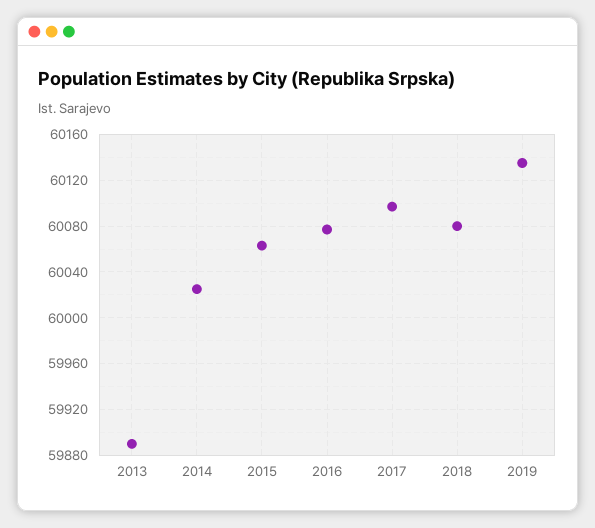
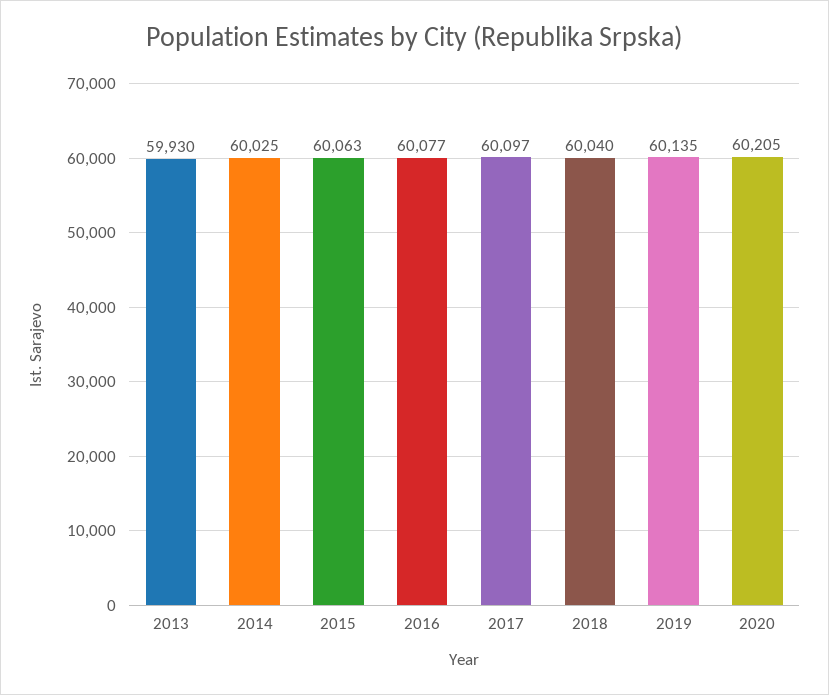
2013: 59890 -> 59930
2018: 60080 -> 60040
2020: none -> 60205

